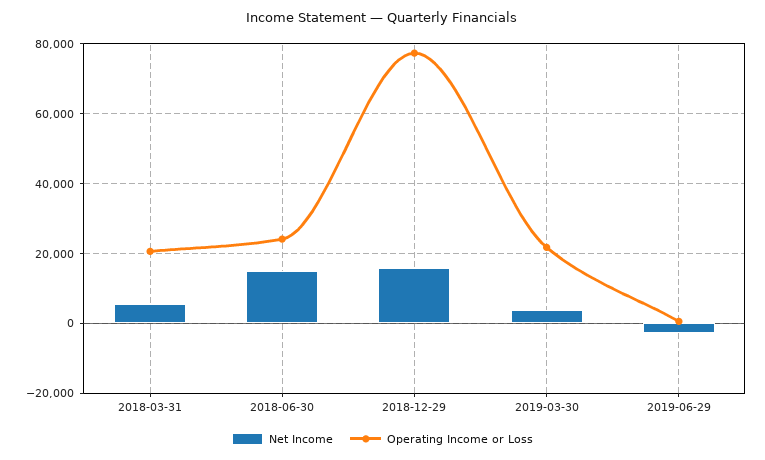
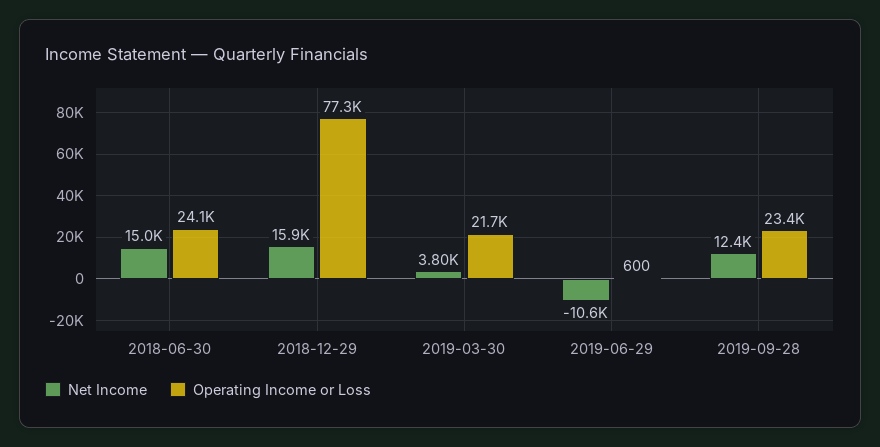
Net Income, 2018-03-31: 6000 -> none
Operating Income or Loss, 2018-03-31: 20000 -> none
Net Income, 2019-06-29: -2000 -> -10600
Net Income, 2019-09-28: none -> 12400
Operating Income or Loss, 2019-09-28: none -> 23400

